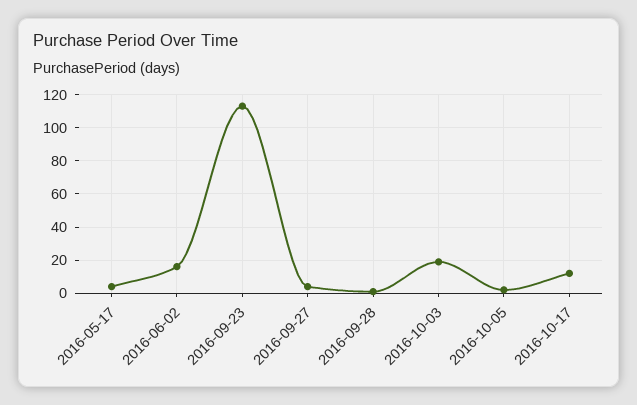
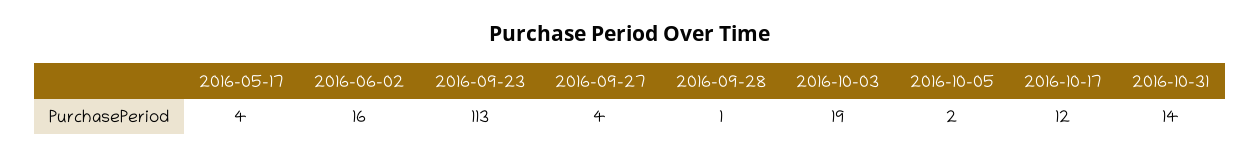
2016-10-31: none -> 14

